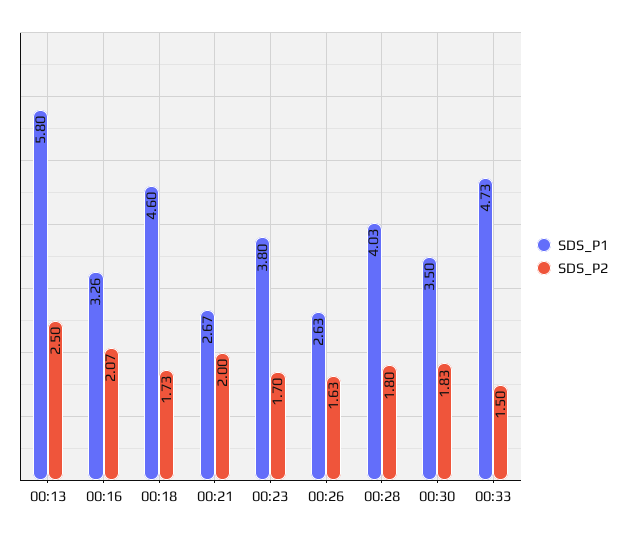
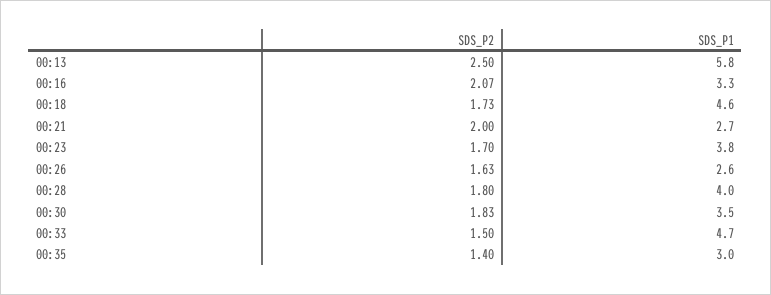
SDS_P2, 00:35: none -> 1.4
SDS_P1, 00:35: none -> 3

